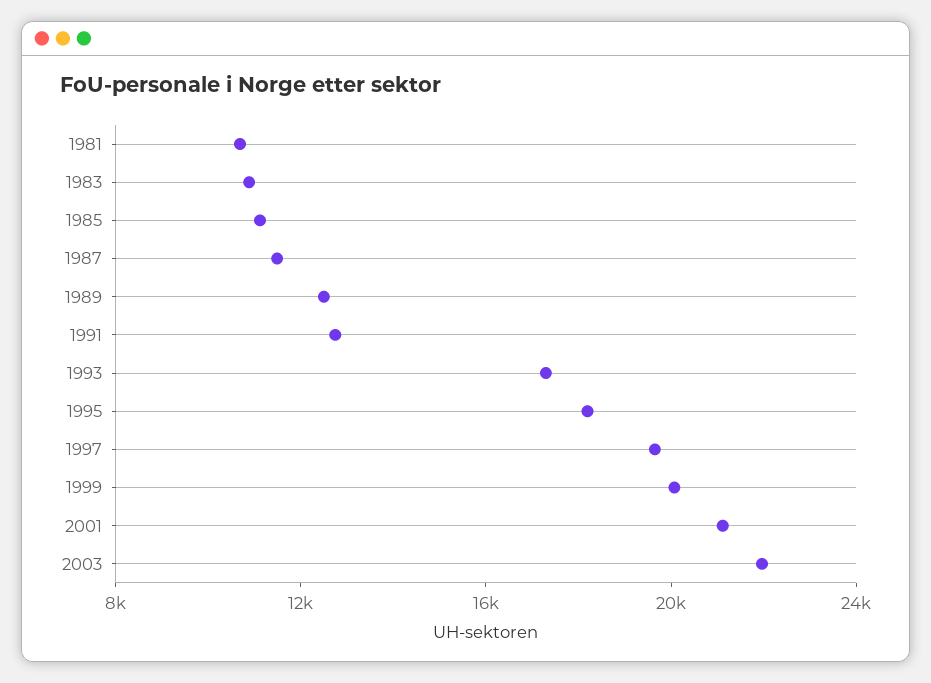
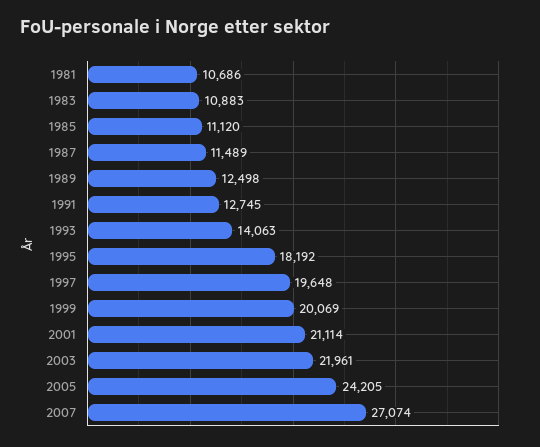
1993: 17000 -> 14063
2005: none -> 24205
2007: none -> 27074

